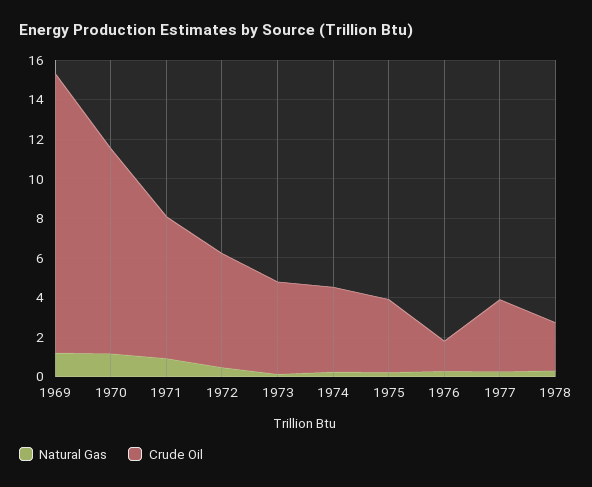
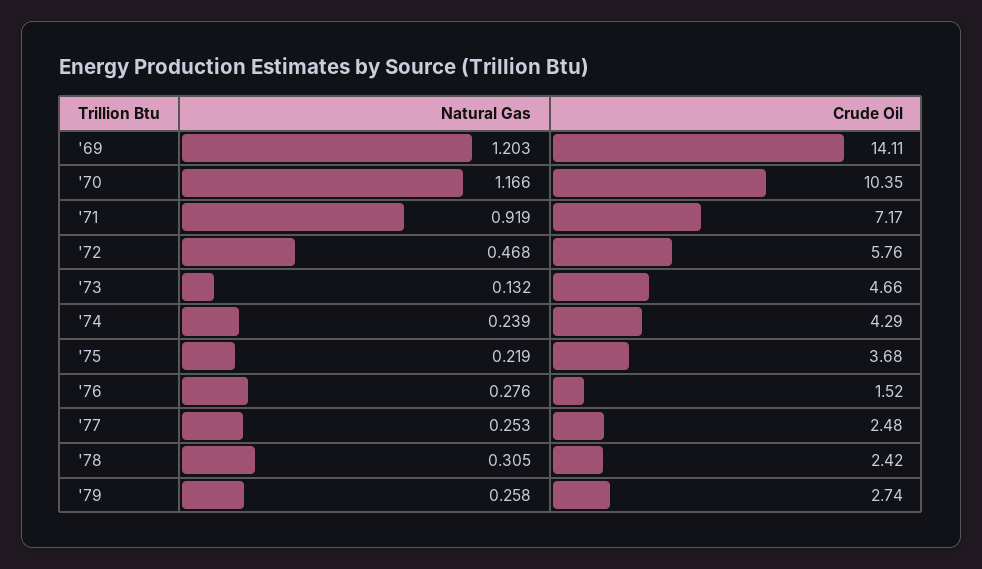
Crude Oil, 1977: 3.5 -> 2.48
Natural Gas, '79: none -> 0.258
Crude Oil, '79: none -> 2.74

